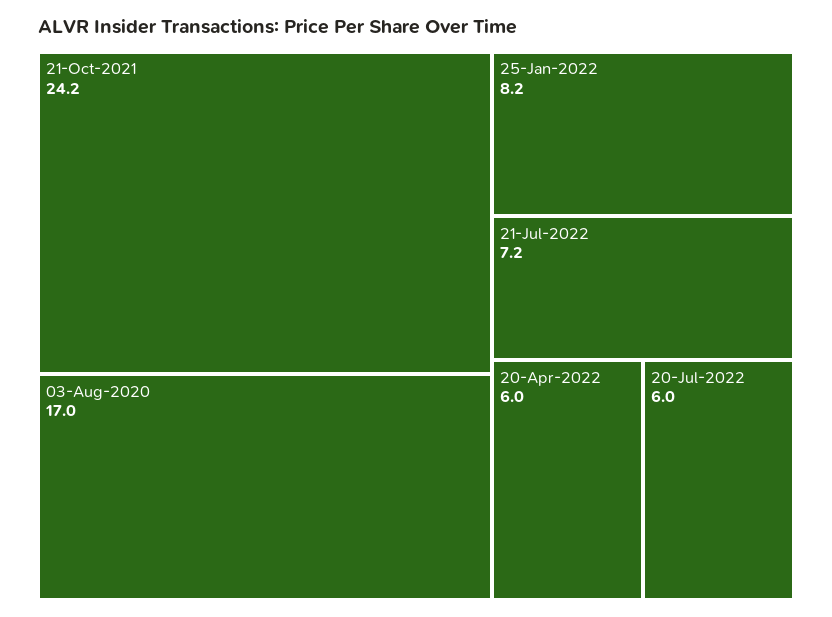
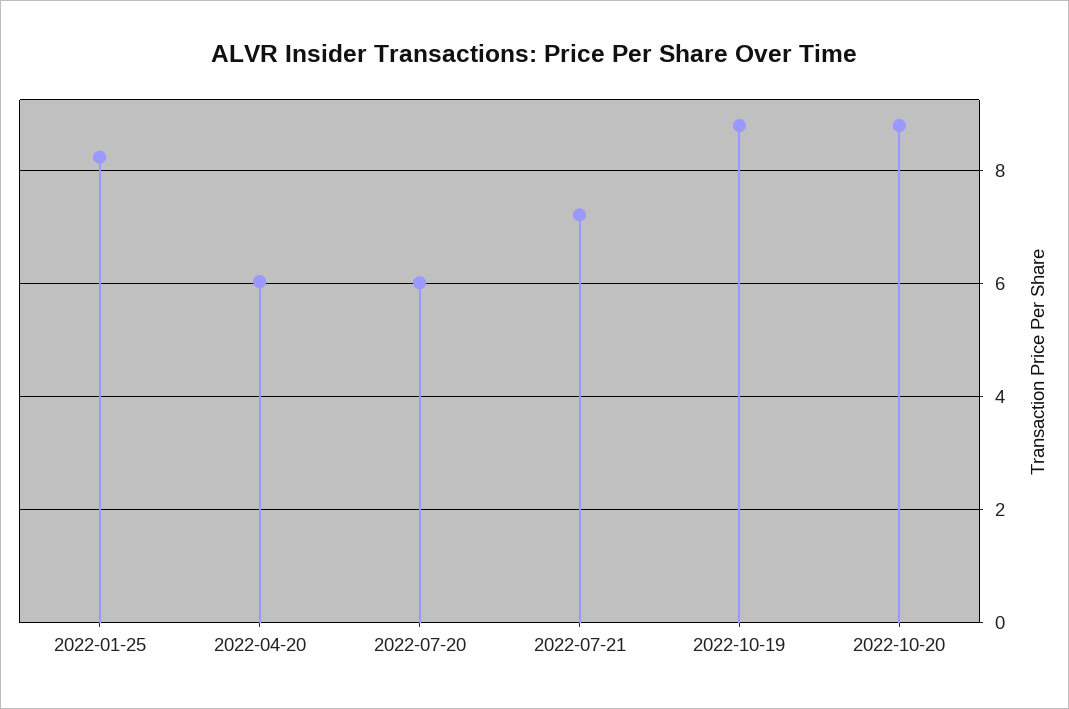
21-Oct-2021: 24.2 -> none
03-Aug-2020: 17 -> none
2022-10-19: none -> 8.8
2022-10-20: none -> 8.8

